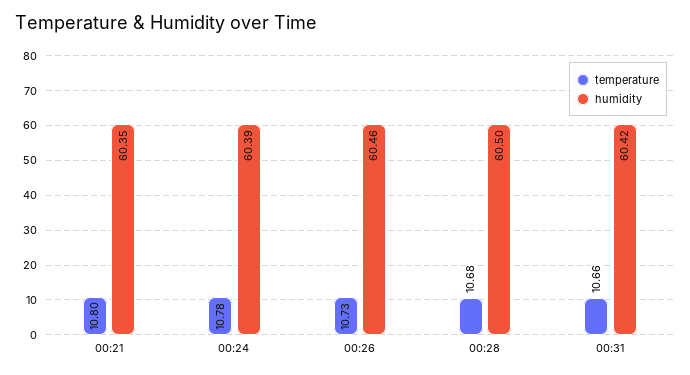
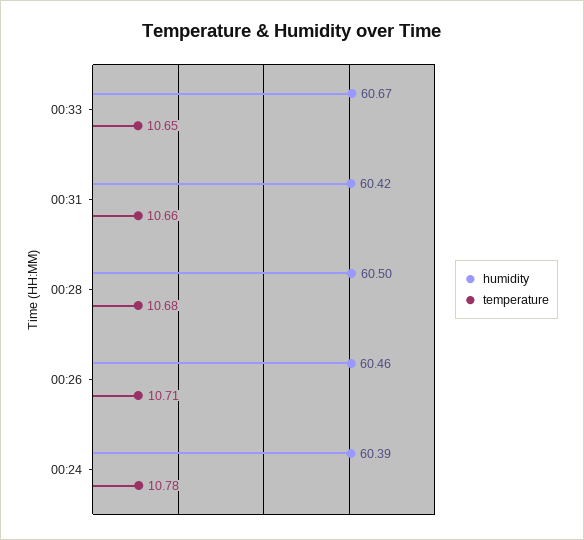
temperature, 00:21: 10.8 -> none
humidity, 00:21: 60.35 -> none
temperature, 00:26: 10.73 -> 10.71
humidity, 00:33: none -> 60.67
temperature, 00:33: none -> 10.65

